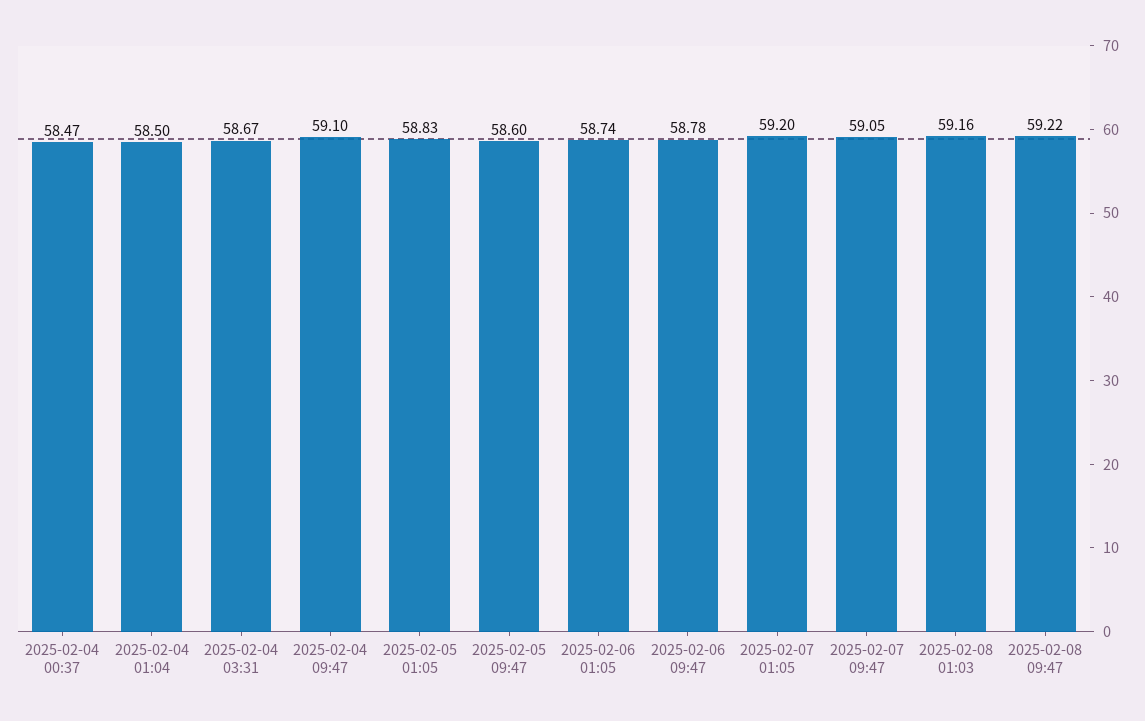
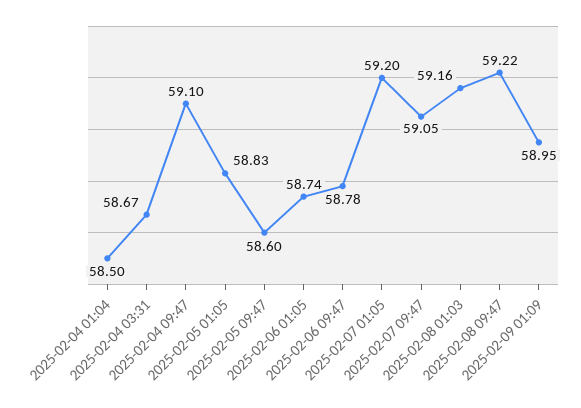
2025-02-04 00:37: 58.47 -> none
2025-02-09 01:09: none -> 58.95

